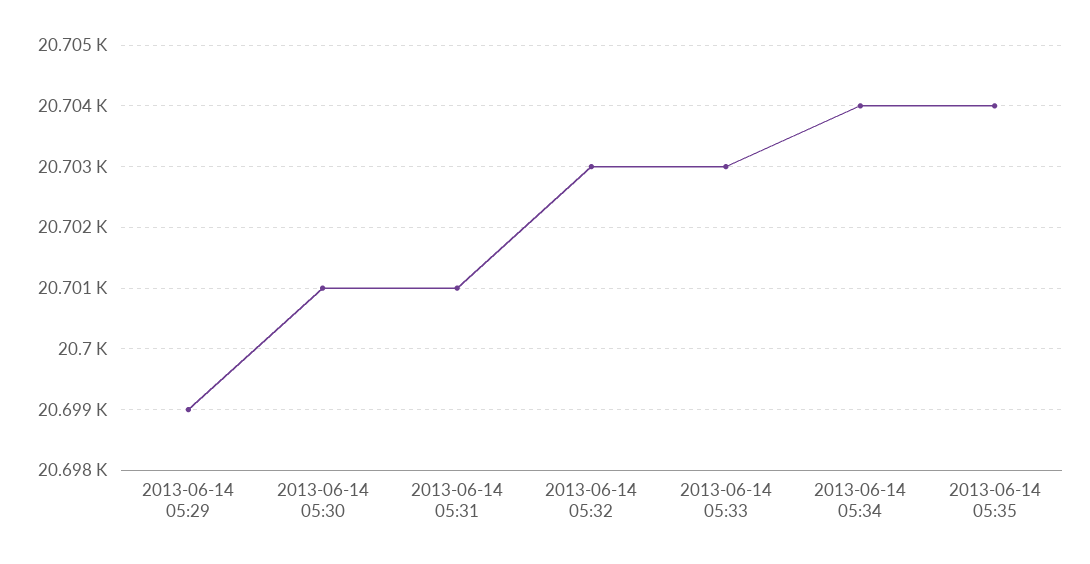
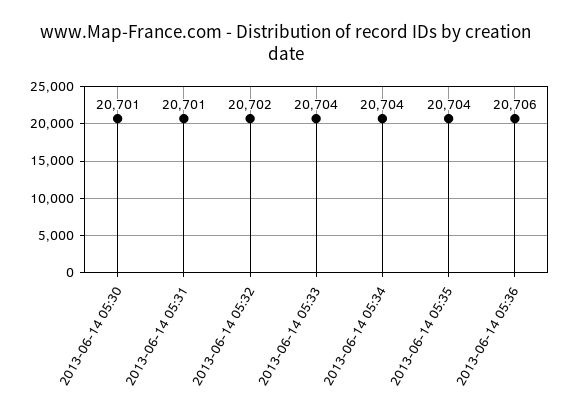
2013-06-14 05:29: 20699 -> none
2013-06-14 05:32: 20703 -> 20702
2013-06-14 05:33: 20703 -> 20704
2013-06-14 05:36: none -> 20706

